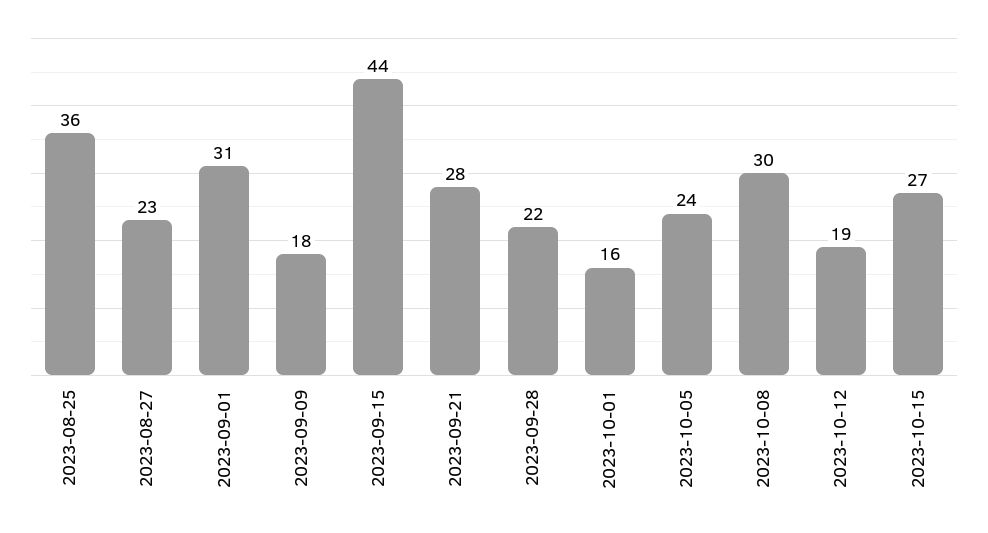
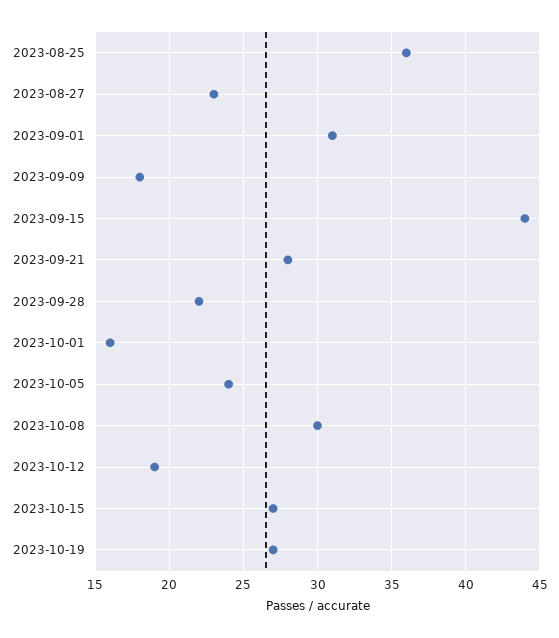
2023-10-19: none -> 27

